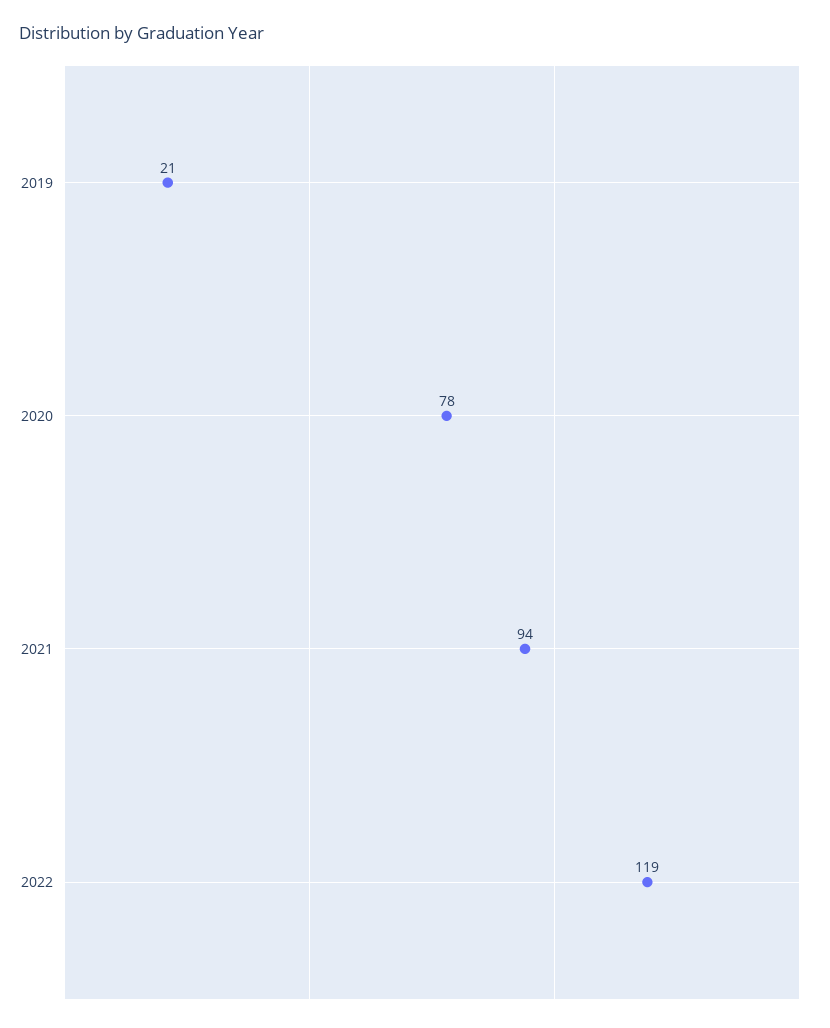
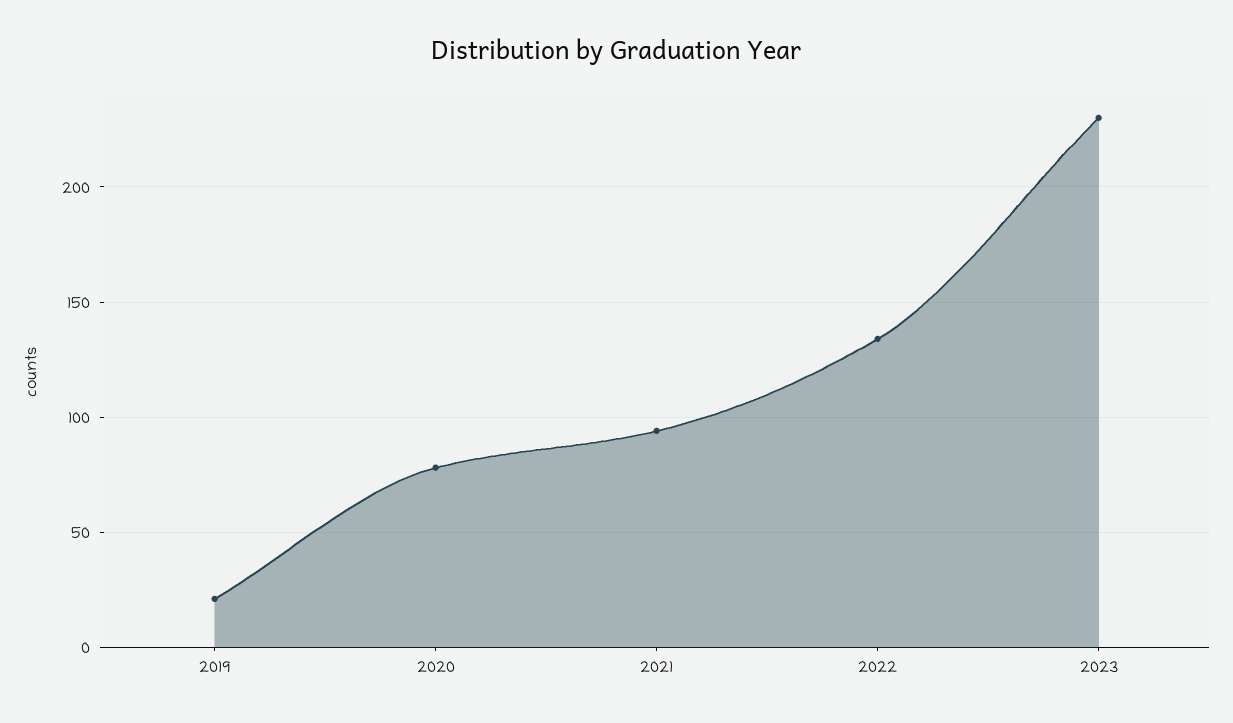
2022: 119 -> 135
2023: none -> 230

